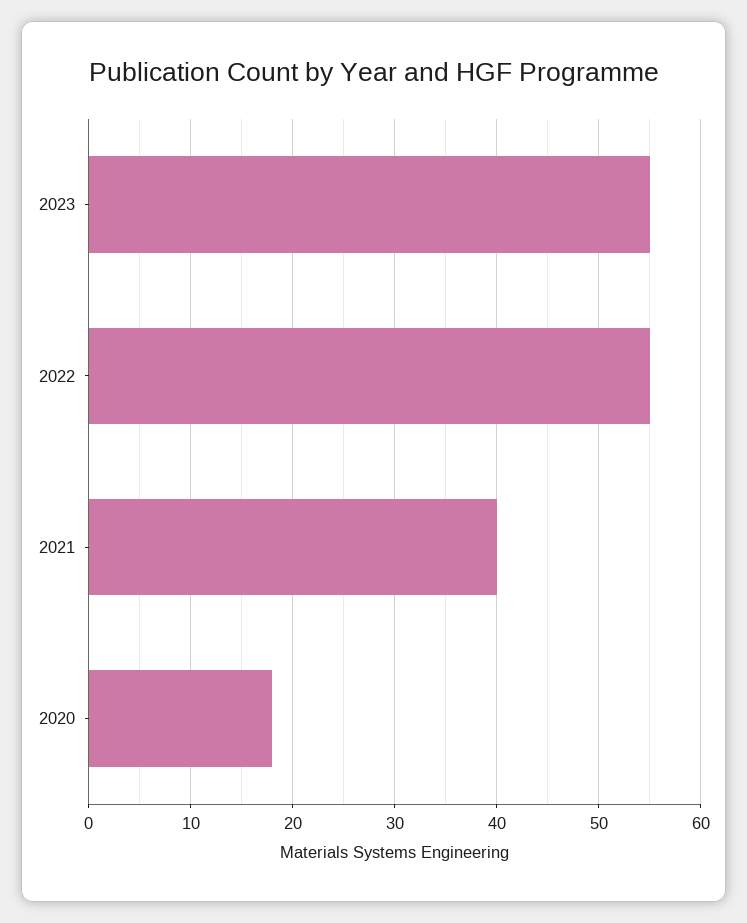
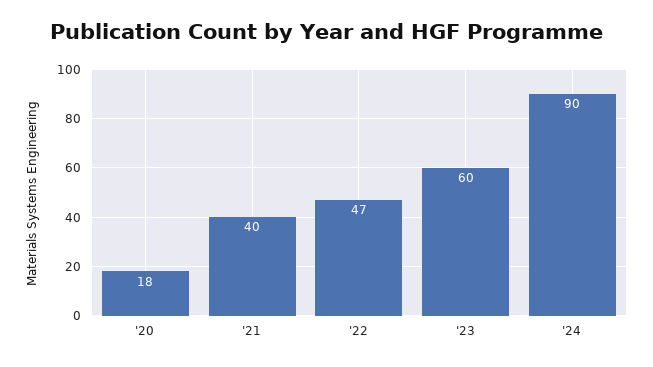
2023: 55 -> 60
2022: 55 -> 47
'24: none -> 90

